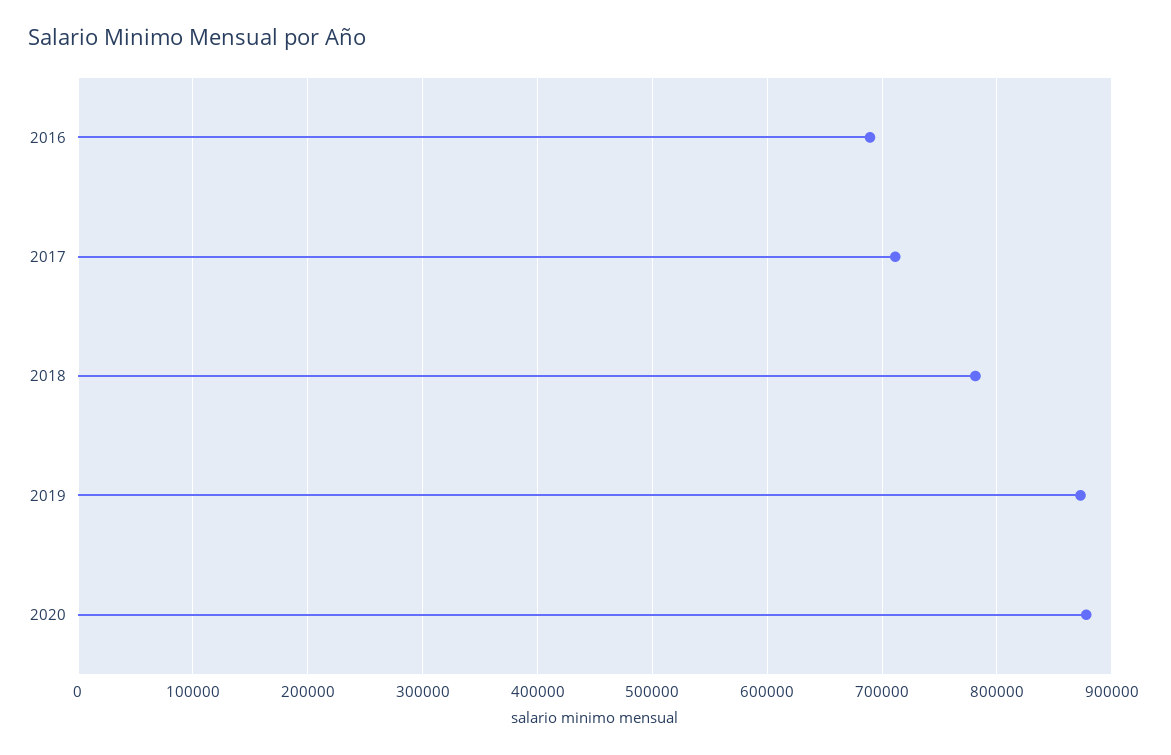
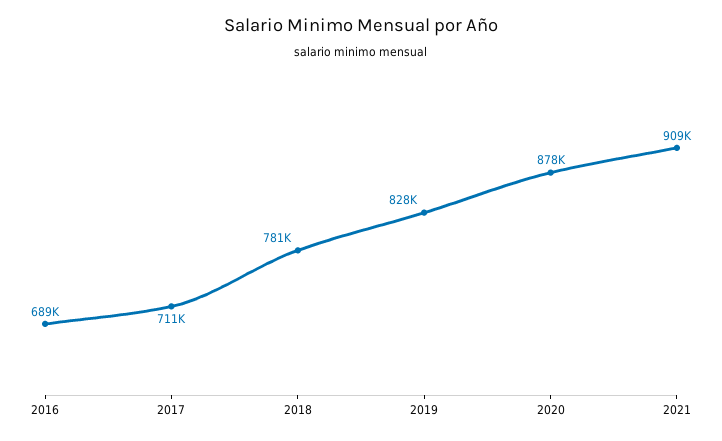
2019: 870000 -> 828000
2021: none -> 909000

